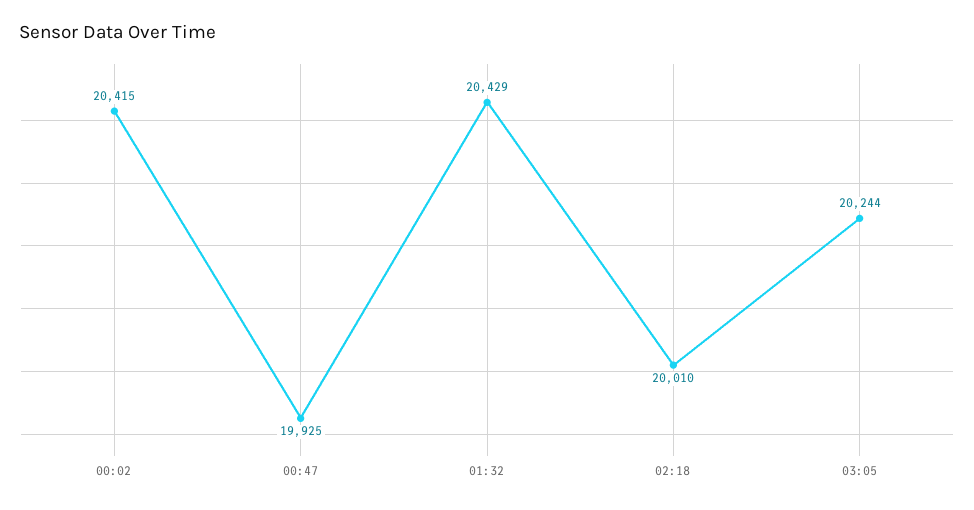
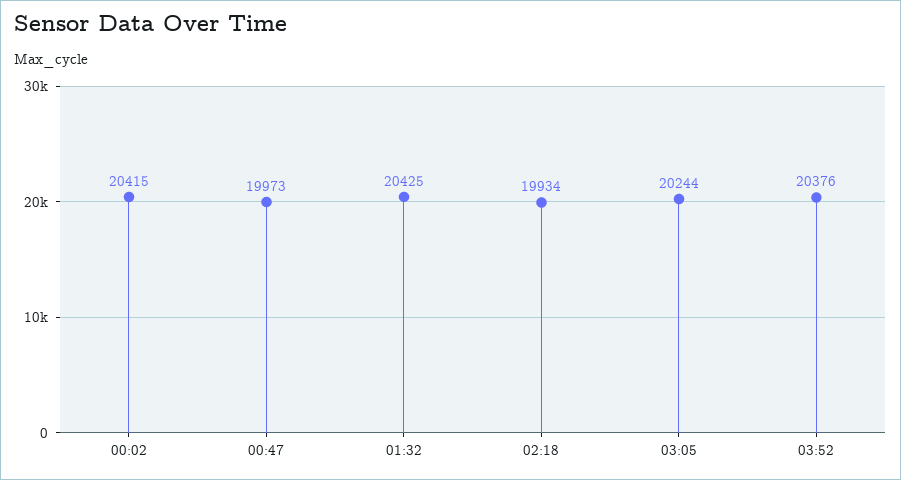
00:47: 19925 -> 19973
01:32: 20429 -> 20425
02:18: 20010 -> 19934
03:52: none -> 20376

